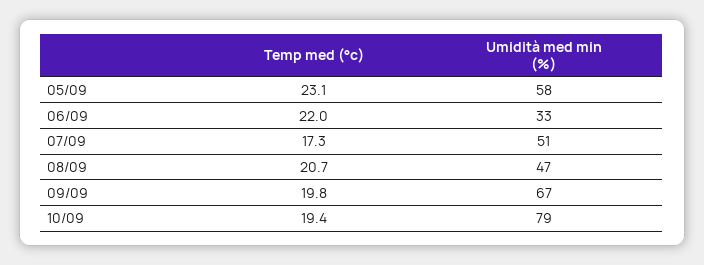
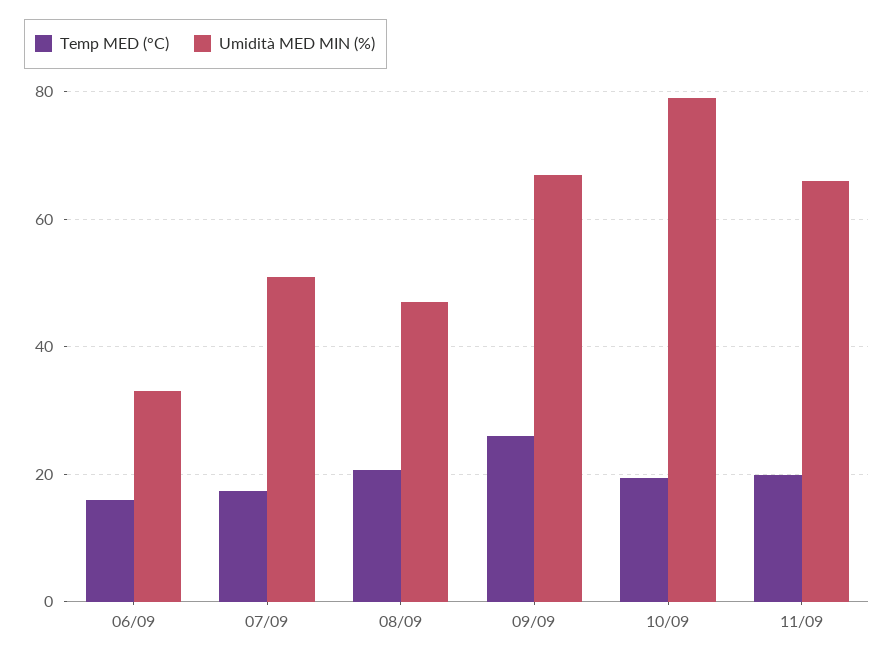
Temp med (°c), 05/09: 23.1 -> none
Umidità med min (%), 05/09: 58 -> none
Temp med (°c), 06/09: 22 -> 16
Temp med (°c), 09/09: 19.8 -> 26
Temp med (°c), 11/09: none -> 20
Umidità med min (%), 11/09: none -> 66

